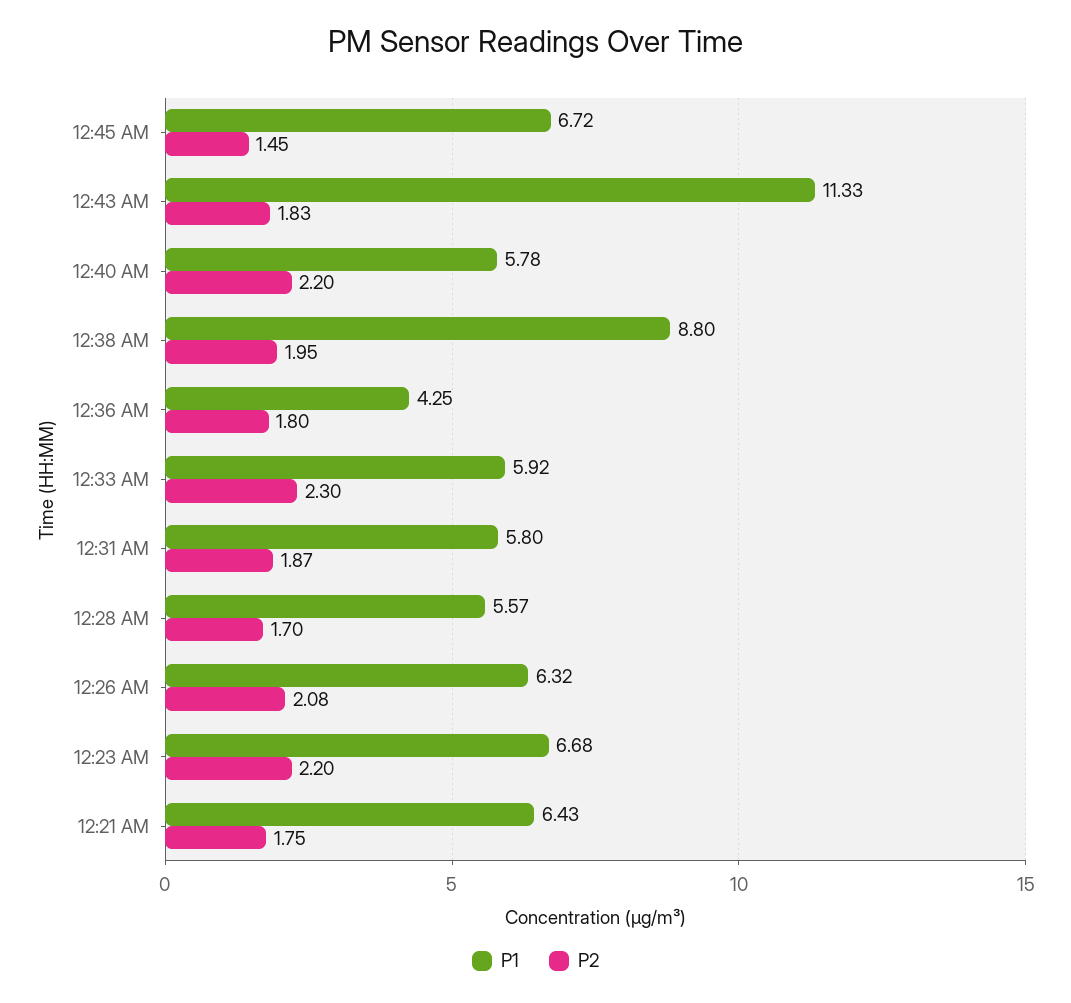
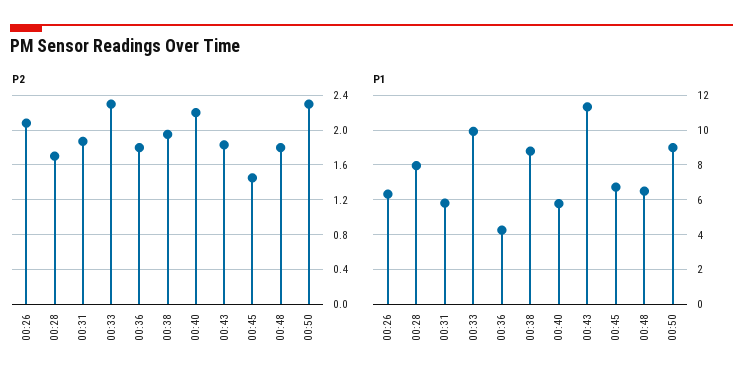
P1, 12:33 AM: 5.92 -> 10
P1, 12:28 AM: 5.57 -> 8
P1, 12:23 AM: 6.68 -> none
P2, 12:23 AM: 2.2 -> none
P1, 12:21 AM: 6.43 -> none
P2, 12:21 AM: 1.75 -> none
P2, 00:48: none -> 1.8
P2, 00:50: none -> 2.3
P1, 00:48: none -> 6.5
P1, 00:50: none -> 9

